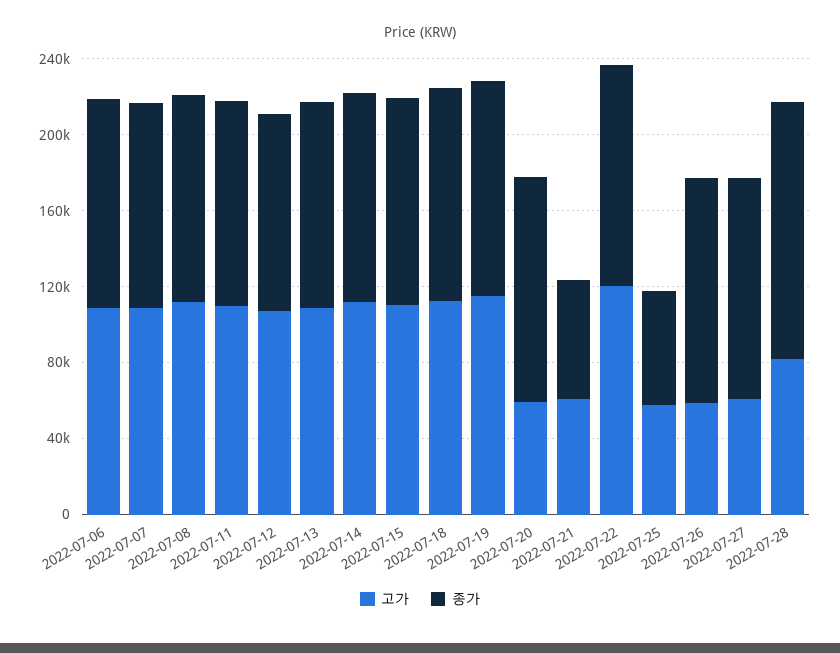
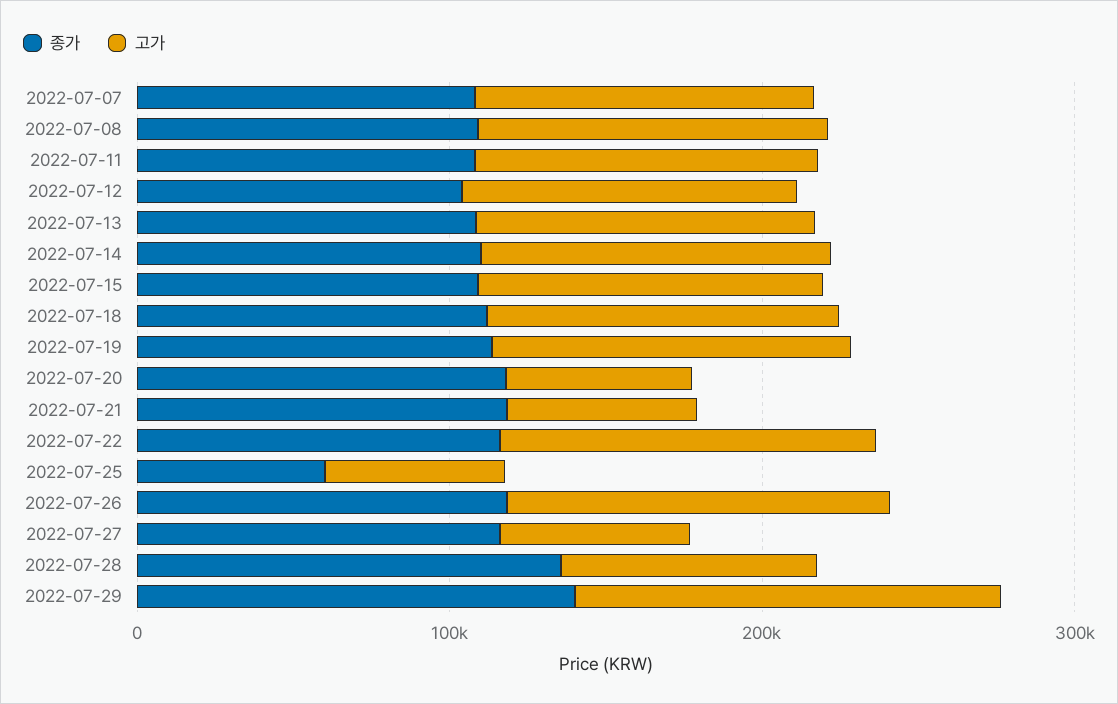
고가, 2022-07-06: 110000 -> none
종가, 2022-07-06: 110000 -> none
종가, 2022-07-21: 60000 -> 120000
고가, 2022-07-26: 60000 -> 120000
종가, 2022-07-29: none -> 140000
고가, 2022-07-29: none -> 140000

